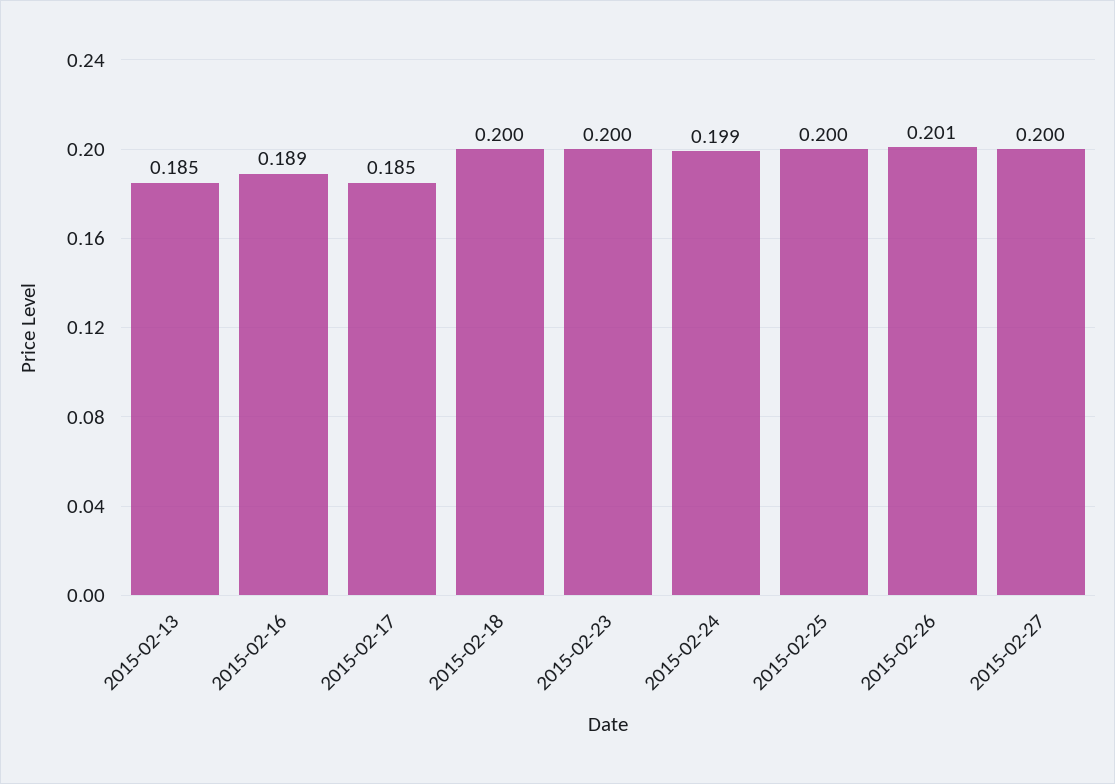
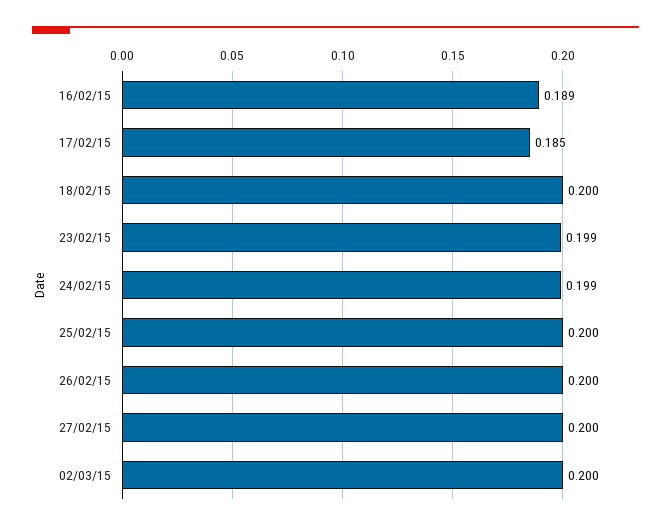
2015-02-13: 0.185 -> none
2015-02-23: 0.2 -> 0.199
2015-02-26: 0.201 -> 0.2
02/03/15: none -> 0.2

